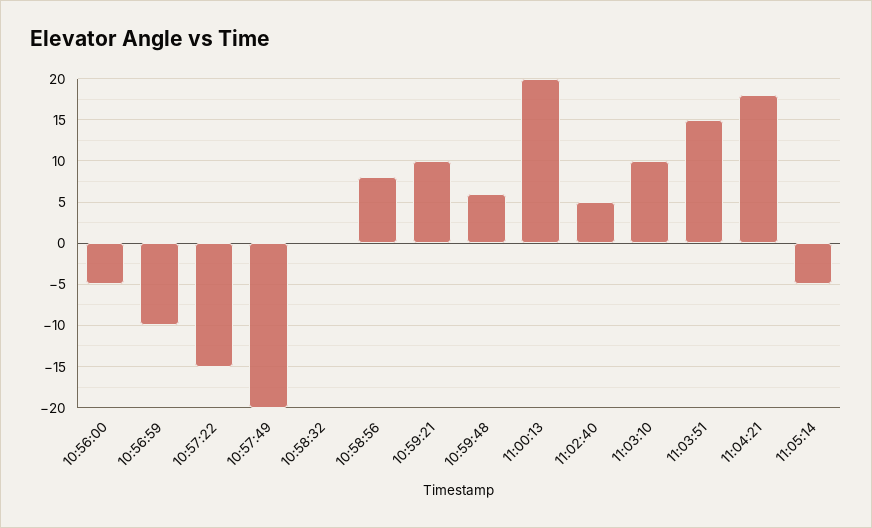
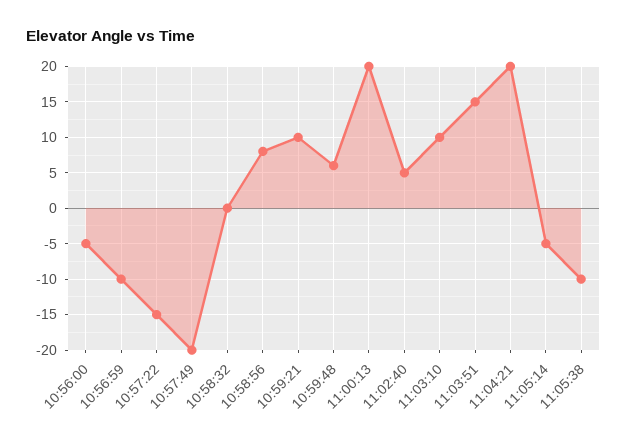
11:04:21: 18 -> 20
11:05:38: none -> -10

